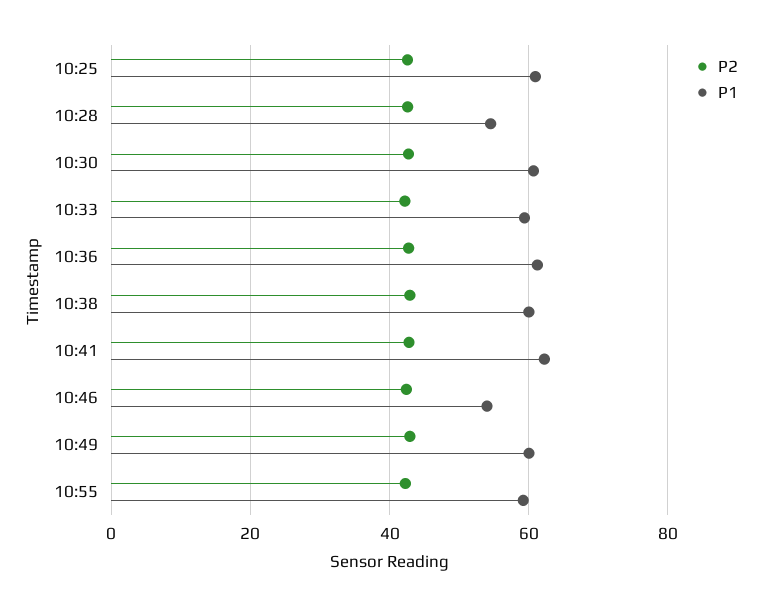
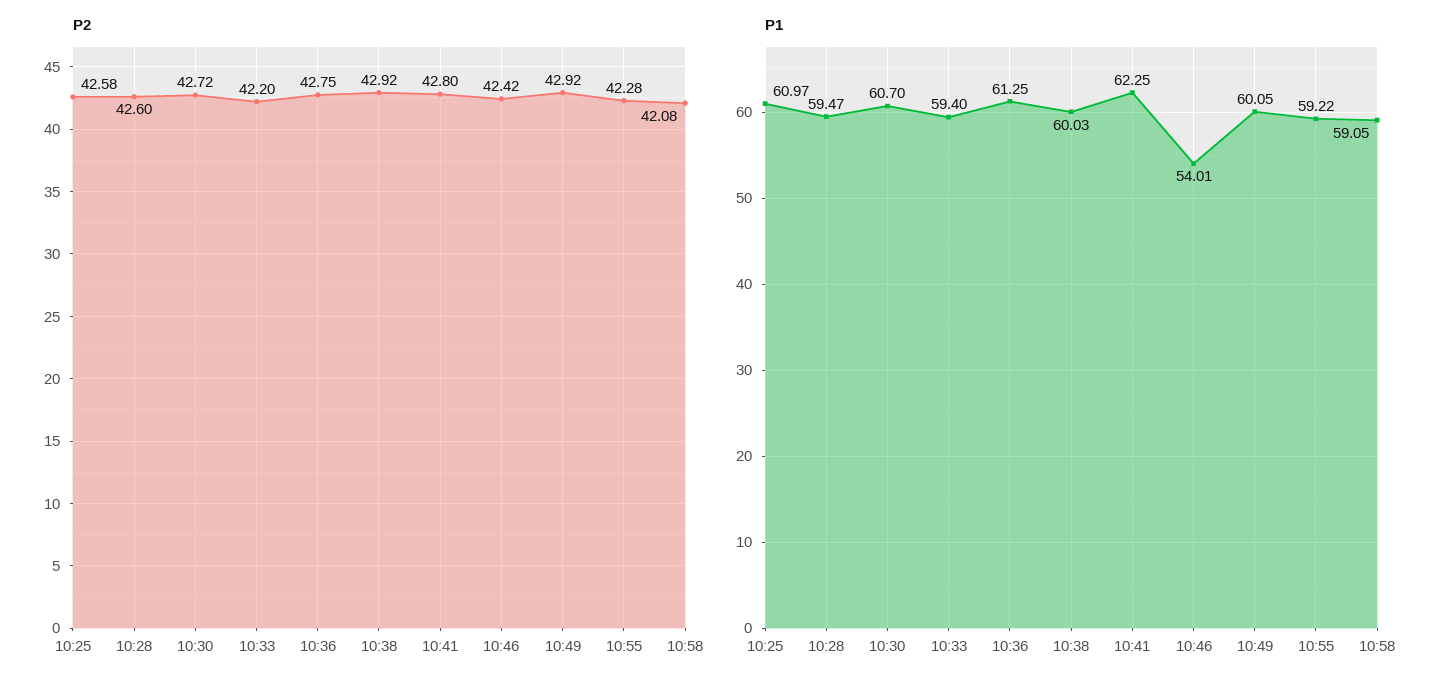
P1, 10:28: 54 -> 59.47
P2, 10:58: none -> 42.08
P1, 10:58: none -> 59.05

